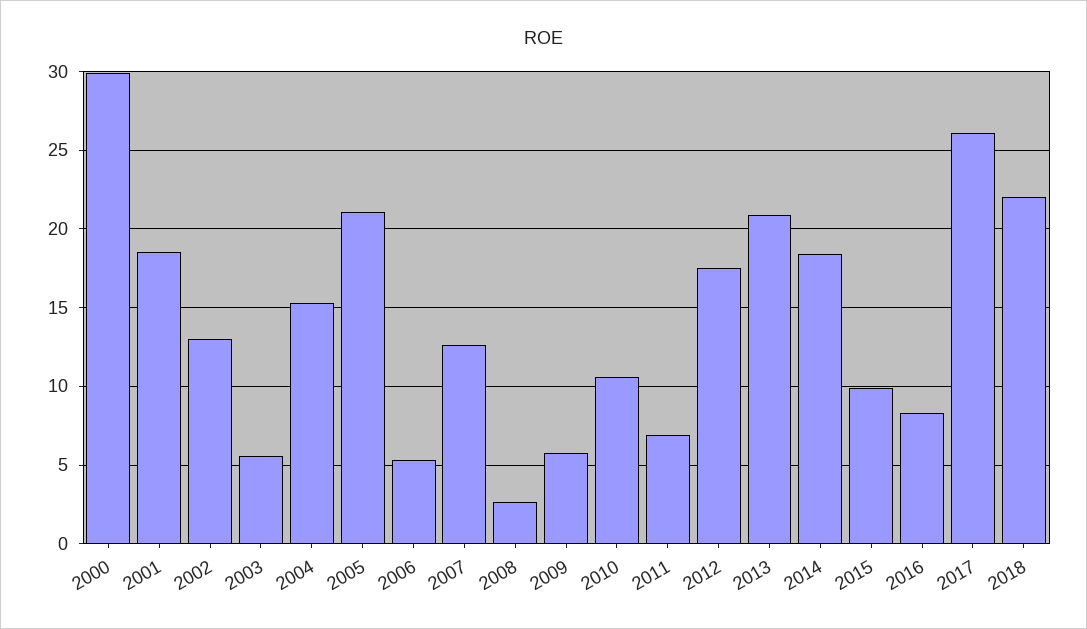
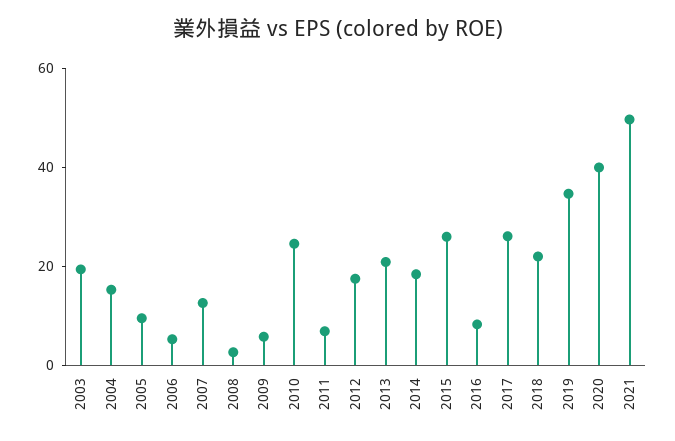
2000: 30 -> none
2001: 18.5 -> none
2002: 13 -> none
2003: 5.5 -> 20
2005: 21 -> 10
2010: 10.5 -> 25
2015: 10 -> 25
2019: none -> 35
2020: none -> 40
2021: none -> 50

